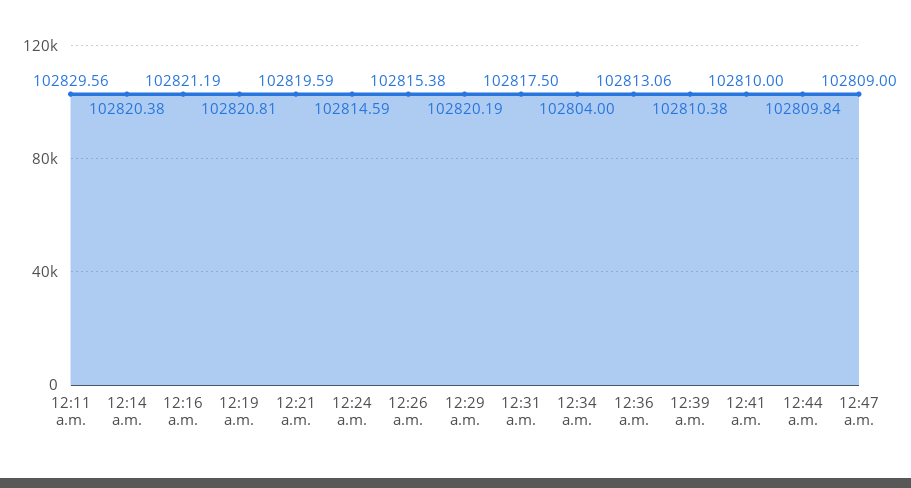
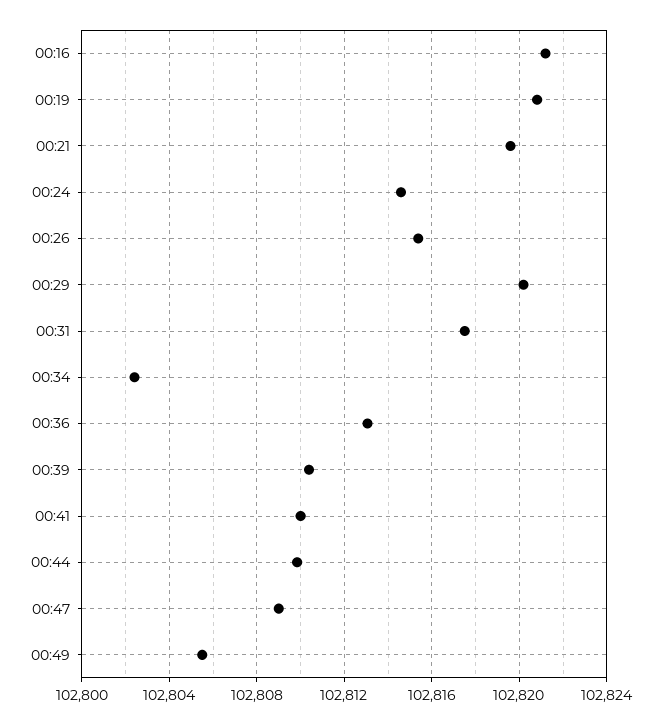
12:11 a.m.: 102829.56 -> none
12:14 a.m.: 102820.38 -> none
12:34 a.m.: 102804 -> 102802.5
00:49: none -> 102805.5

